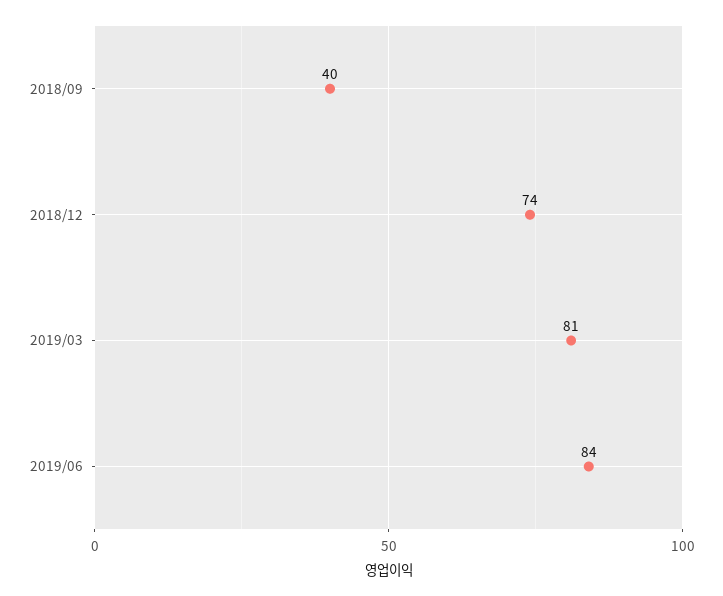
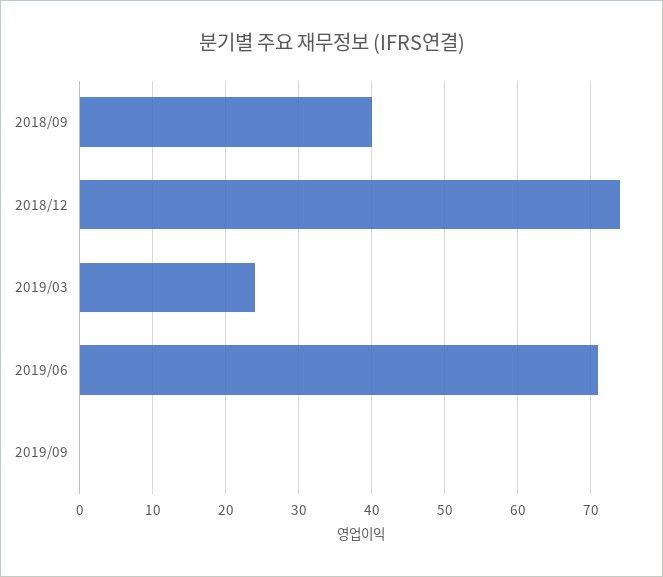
2019/03: 81 -> 24
2019/06: 84 -> 71
2019/09: none -> 0

